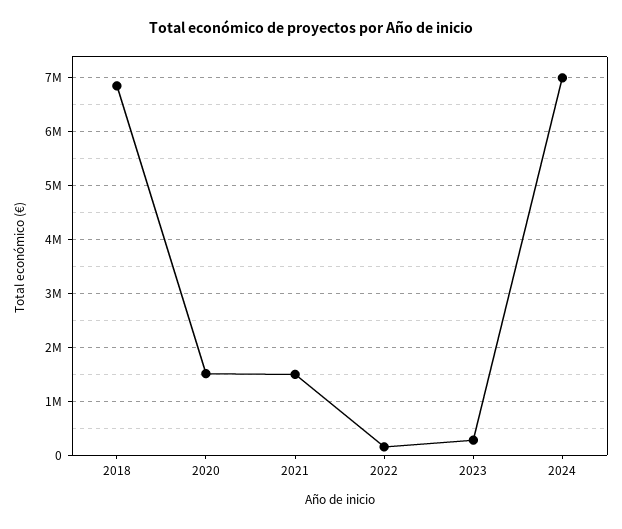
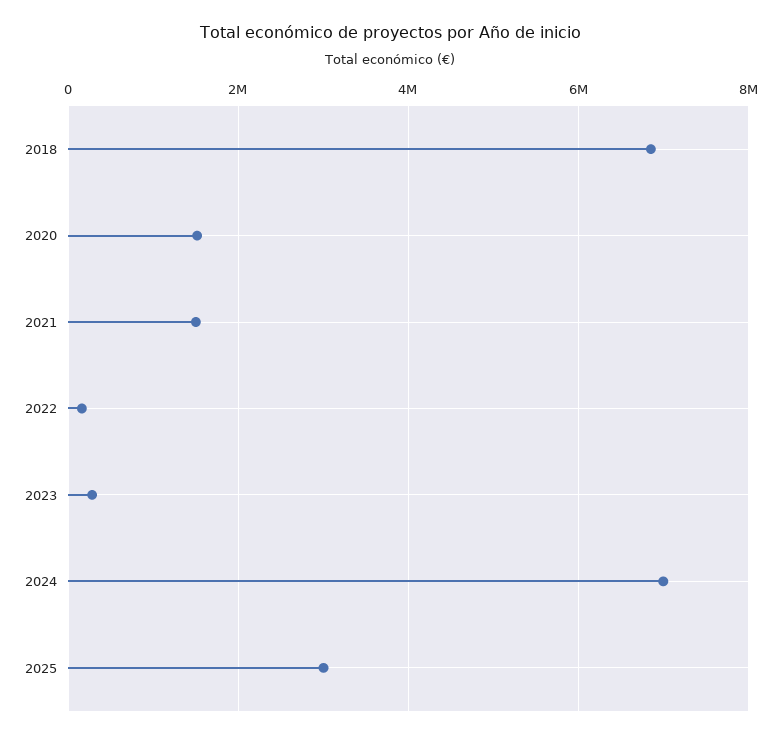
2025: none -> 3000000

